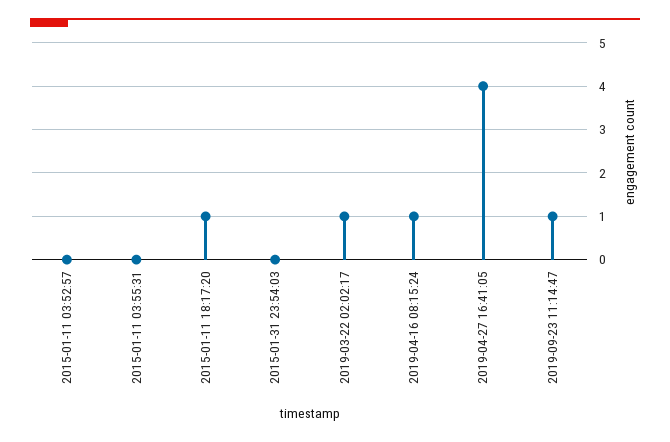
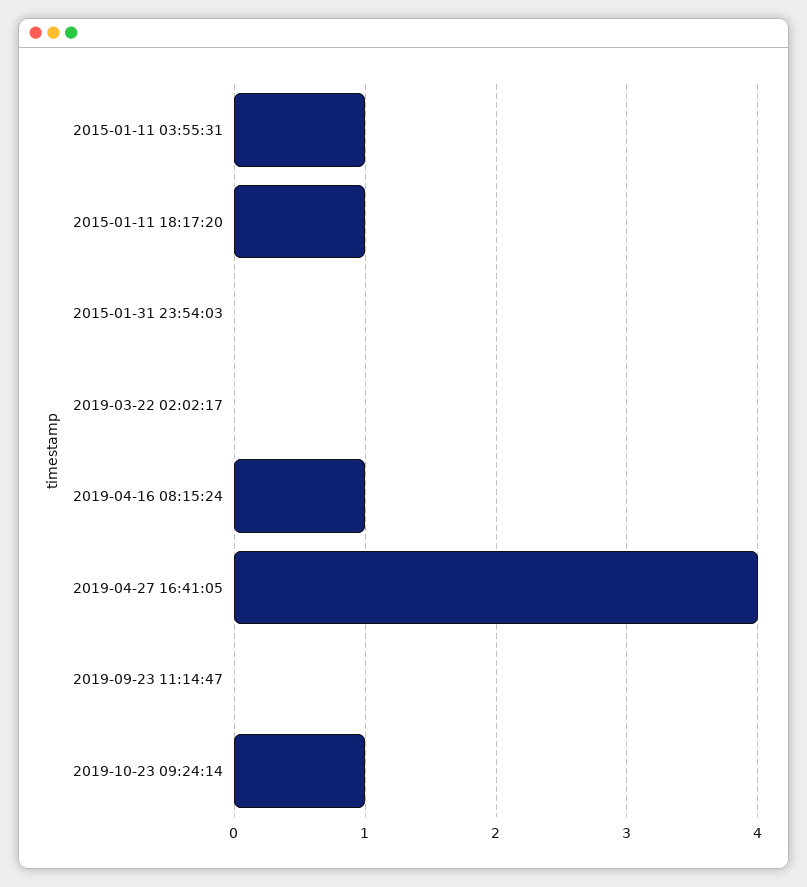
2015-01-11 03:52:57: 0 -> none
2015-01-11 03:55:31: 0 -> 1
2019-03-22 02:02:17: 1 -> 0
2019-09-23 11:14:47: 1 -> 0
2019-10-23 09:24:14: none -> 1

